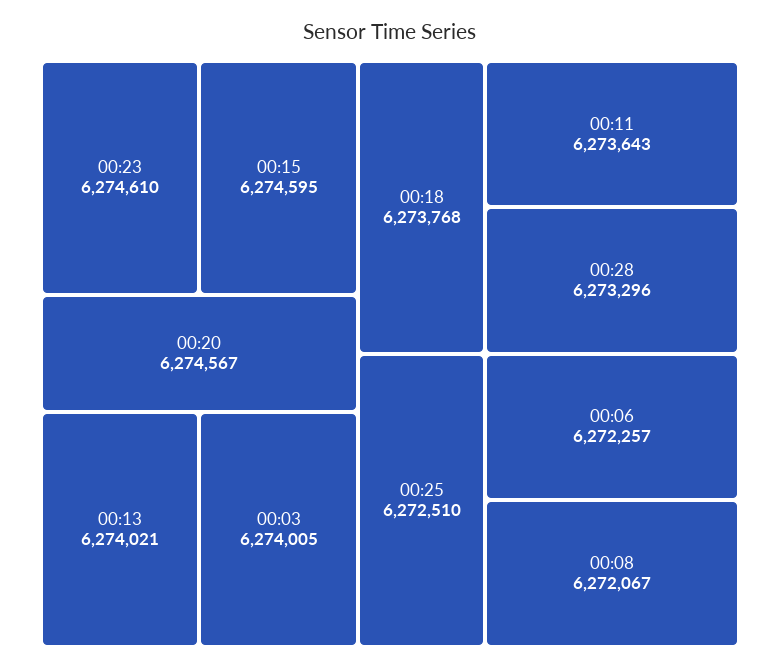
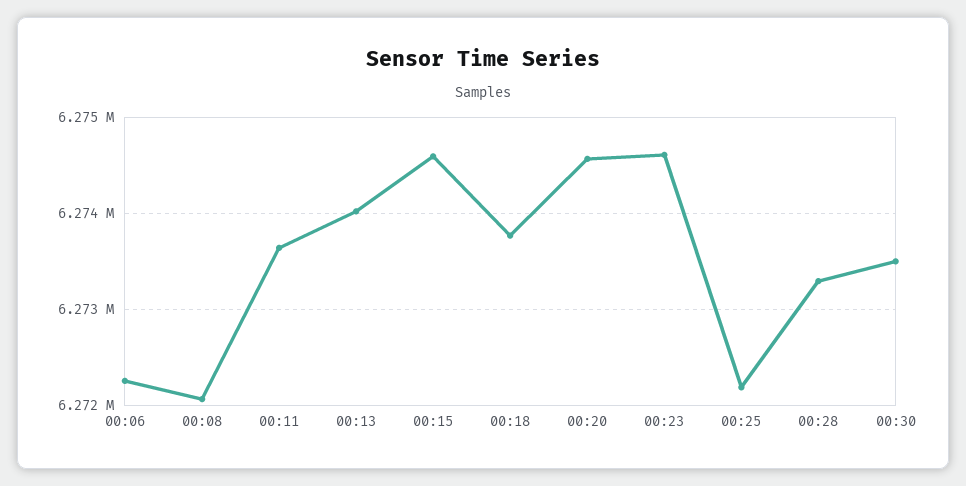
00:03: 6274005 -> none
00:25: 6272510 -> 6272200
00:30: none -> 6273500

